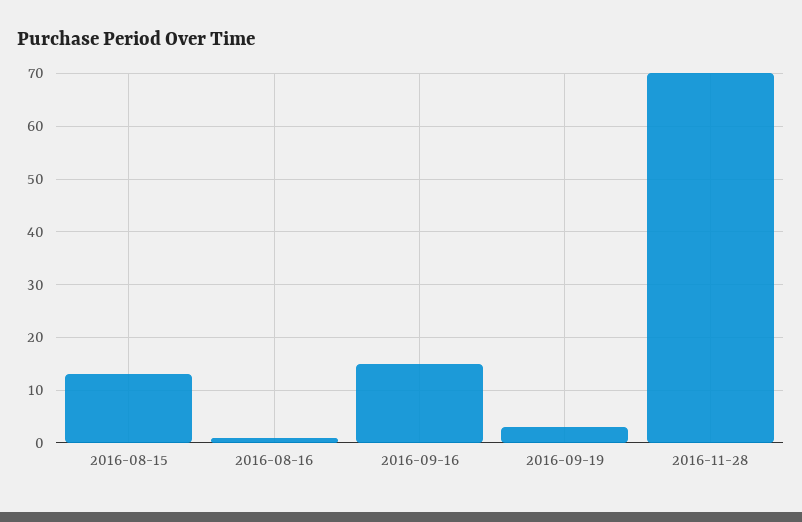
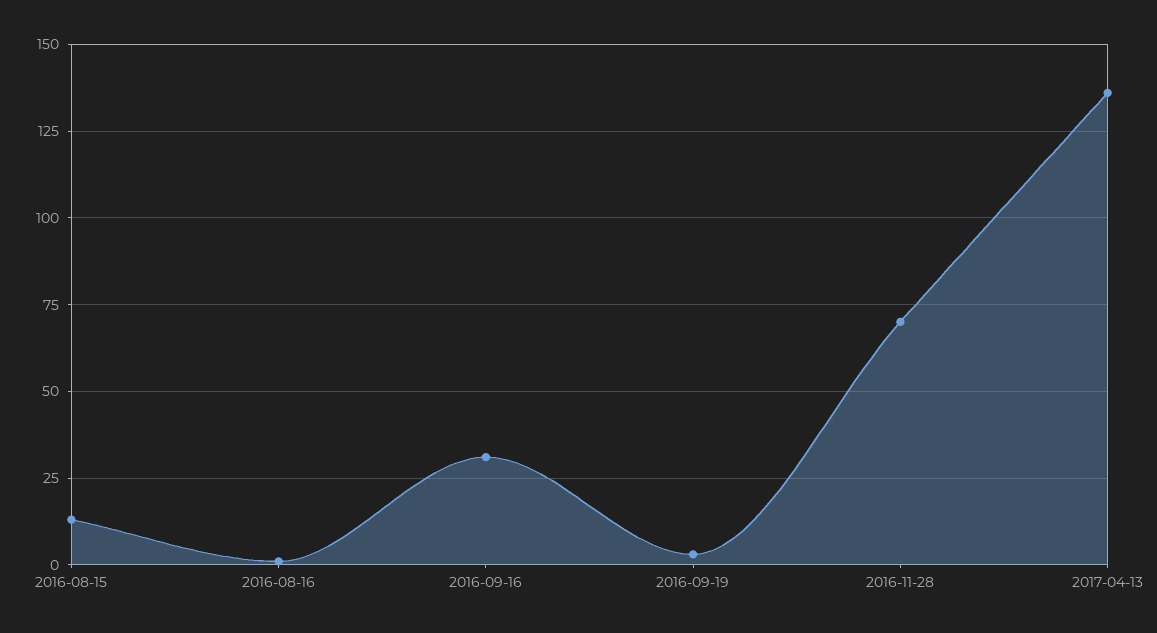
2016-09-16: 15 -> 30
2017-04-13: none -> 135

